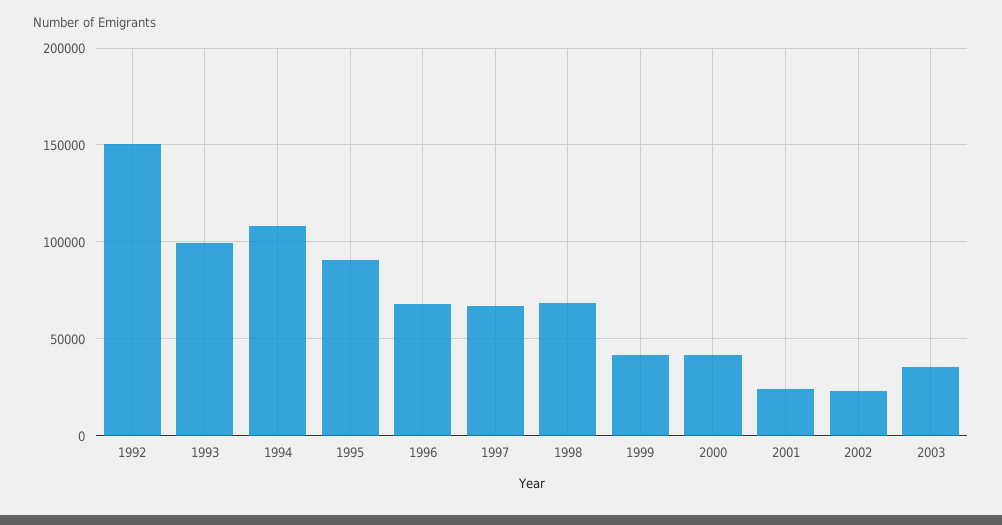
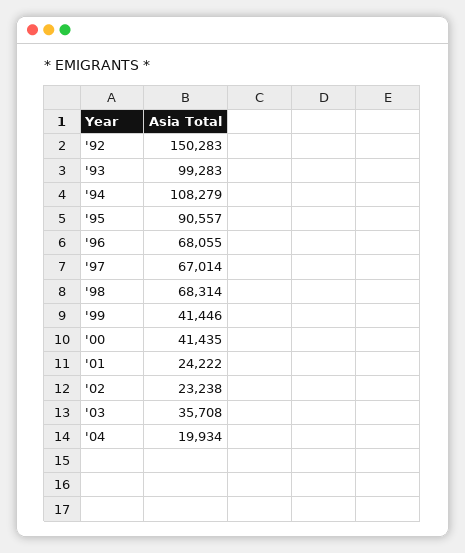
'04: none -> 19934

